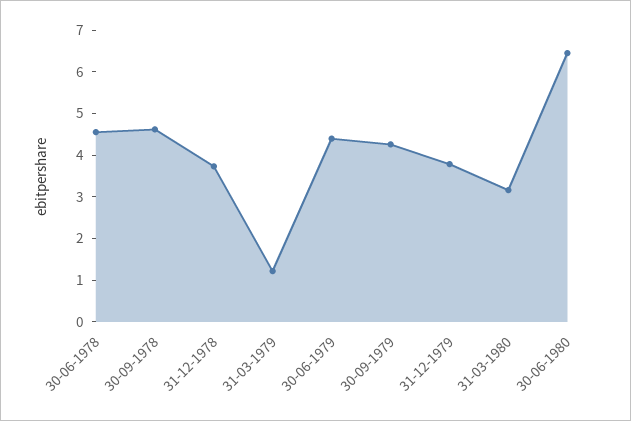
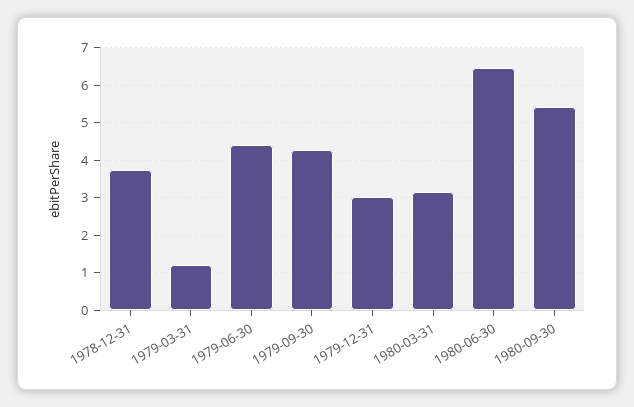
30-06-1978: 4.6 -> none
30-09-1978: 4.6 -> none
31-12-1979: 3.8 -> 3
1980-09-30: none -> 5.4

